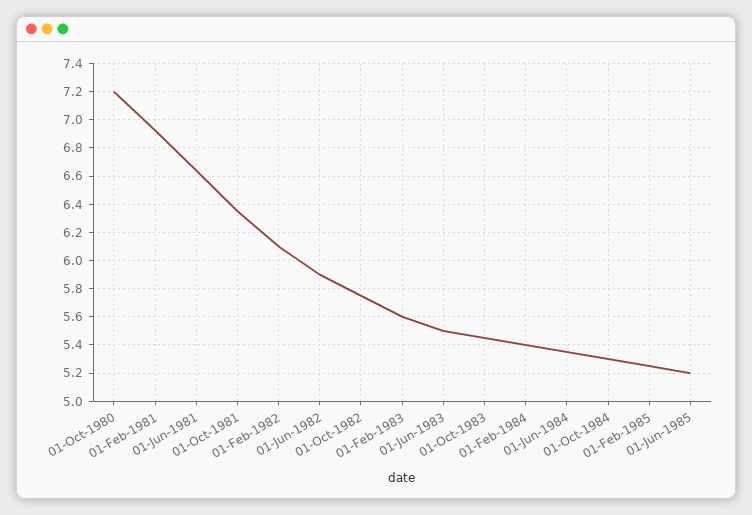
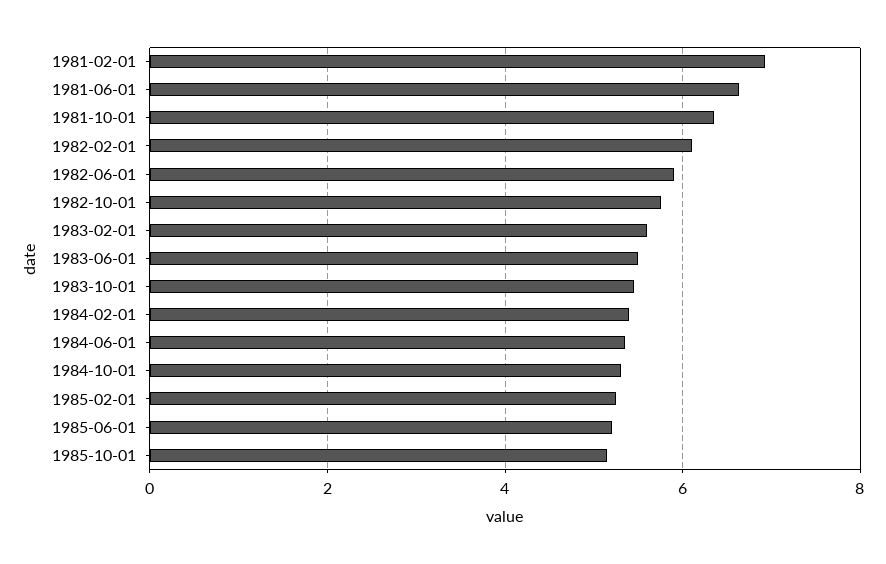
01-Oct-1980: 7.2 -> none
1985-10-01: none -> 5.2

